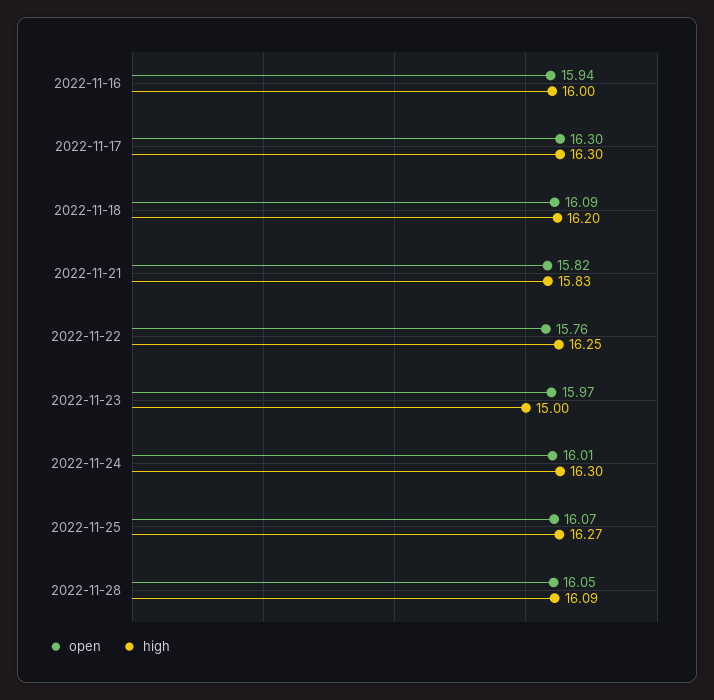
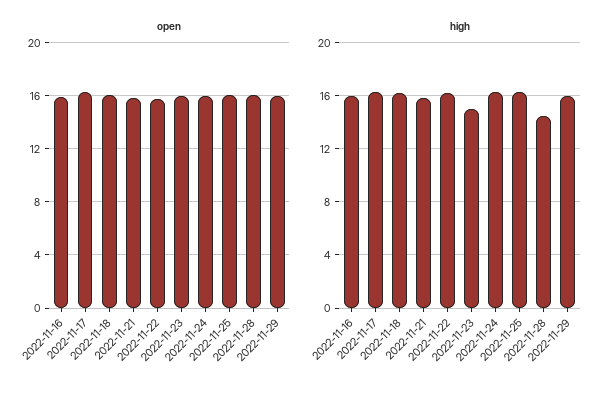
high, 2022-11-28: 16.09 -> 14.5
open, 2022-11-29: none -> 16
high, 2022-11-29: none -> 16

